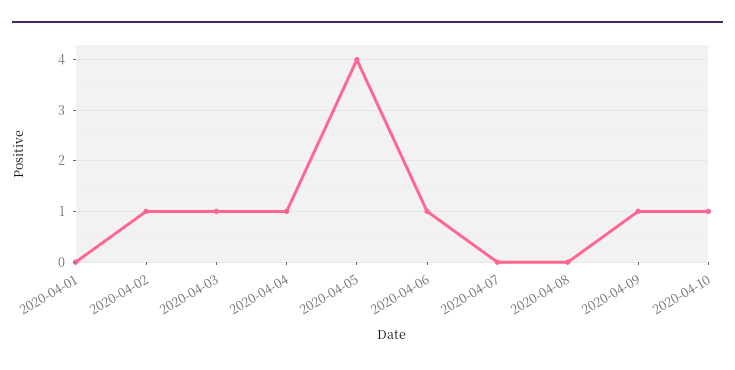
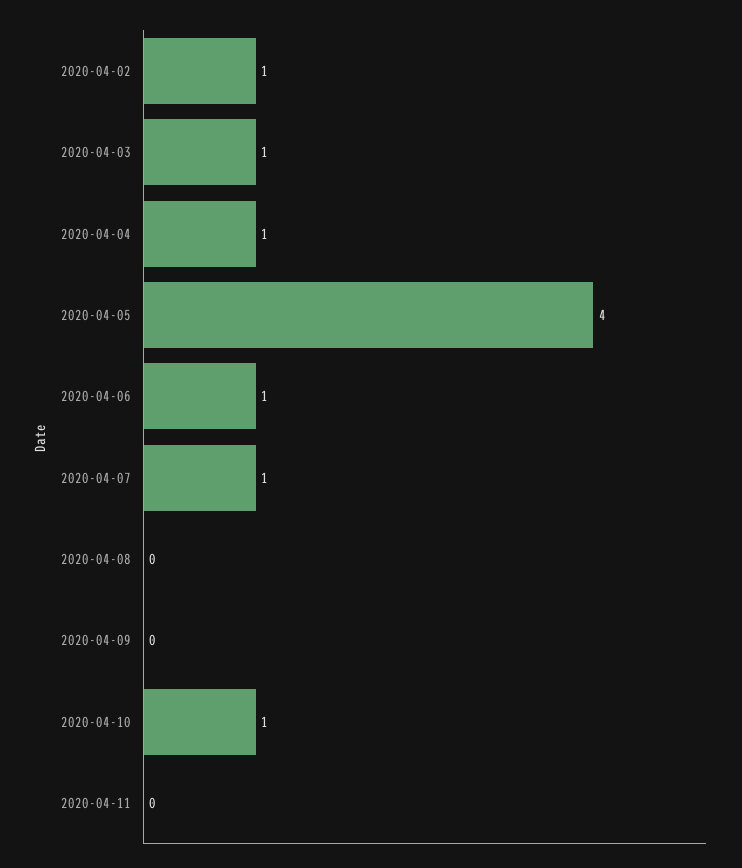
2020-04-01: 0 -> none
2020-04-07: 0 -> 1
2020-04-09: 1 -> 0
2020-04-11: none -> 0

